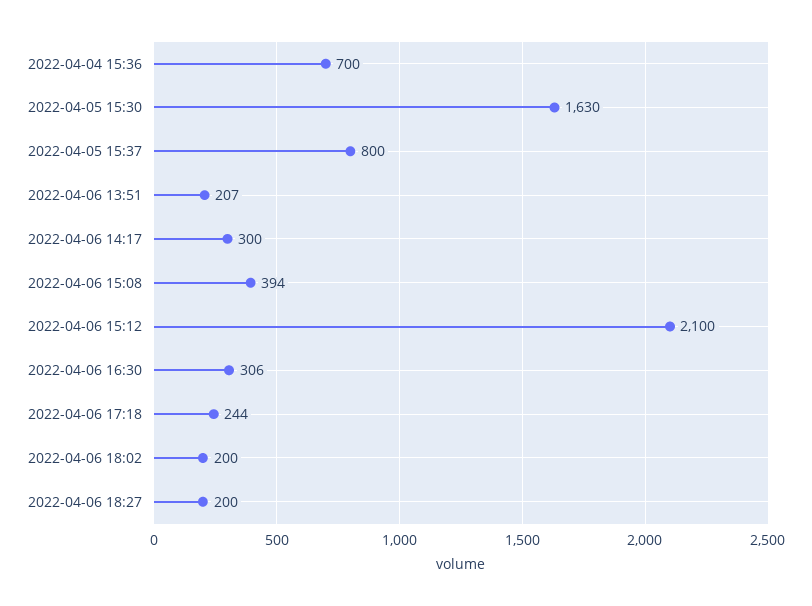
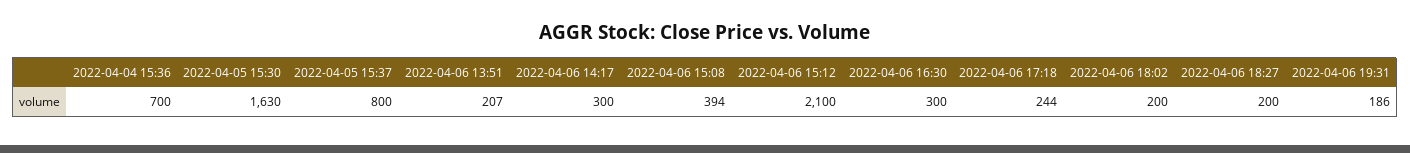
2022-04-06 16:30: 306 -> 300
2022-04-06 19:31: none -> 186

